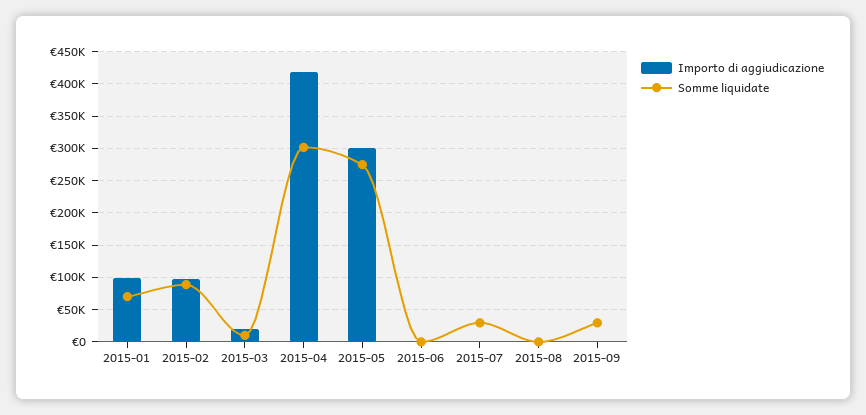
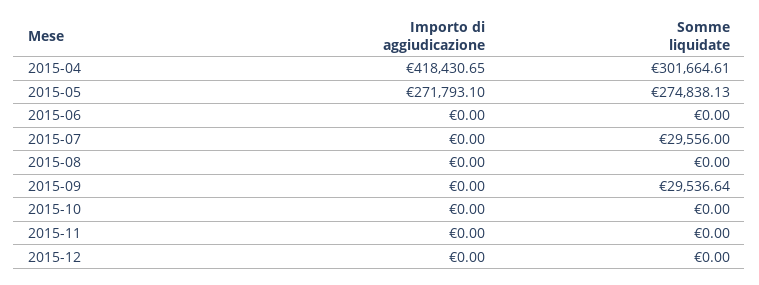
Importo di aggiudicazione, 2015-01: 100000 -> none
Somme liquidate, 2015-01: 70000 -> none
Importo di aggiudicazione, 2015-02: 100000 -> none
Somme liquidate, 2015-02: 90000 -> none
Importo di aggiudicazione, 2015-03: 20000 -> none
Somme liquidate, 2015-03: 10000 -> none
Importo di aggiudicazione, 2015-05: 300000 -> 271793.1
Importo di aggiudicazione, 2015-10: none -> 0
Somme liquidate, 2015-10: none -> 0
Importo di aggiudicazione, 2015-11: none -> 0
Somme liquidate, 2015-11: none -> 0
Importo di aggiudicazione, 2015-12: none -> 0
Somme liquidate, 2015-12: none -> 0

